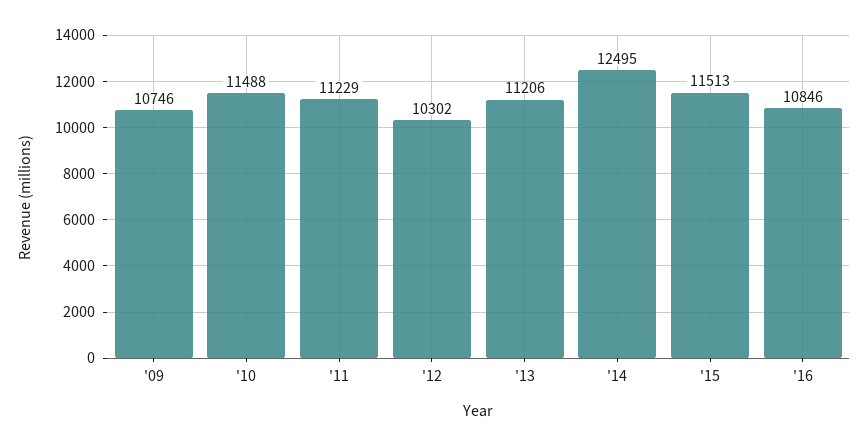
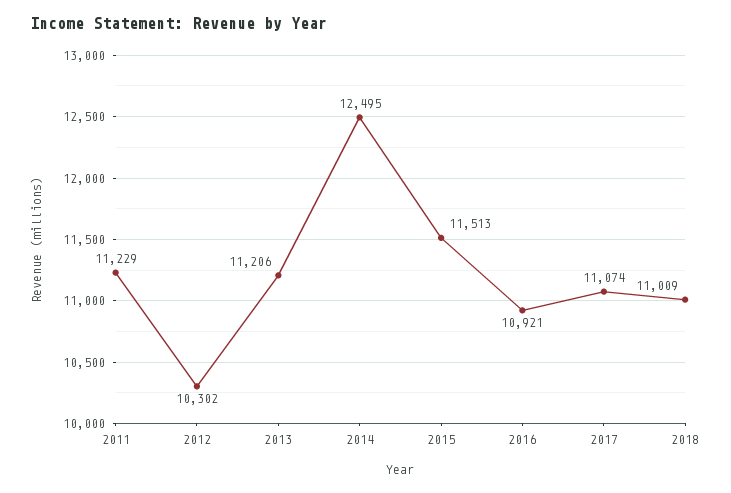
'09: 10746 -> none
'10: 11488 -> none
'16: 10846 -> 10921
2017: none -> 11074
2018: none -> 11009

